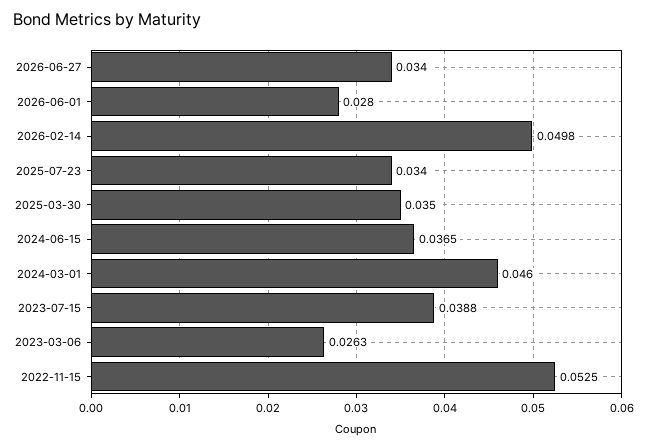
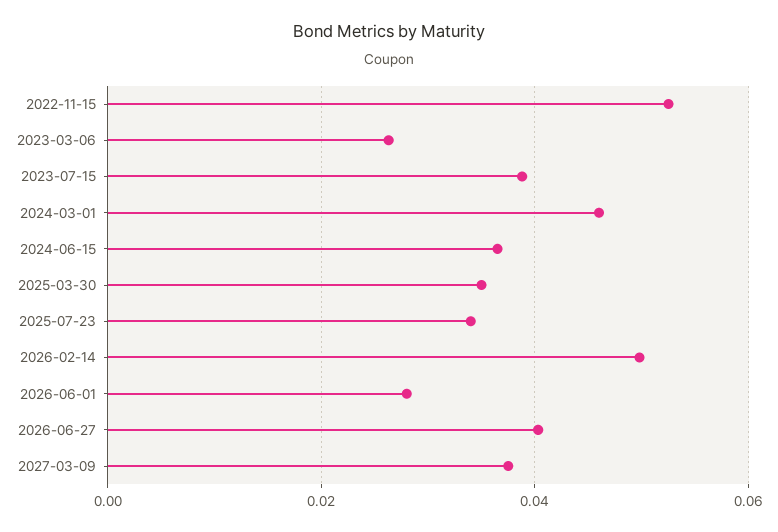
2026-06-27: 0.034 -> 0.04
2027-03-09: none -> 0.038

